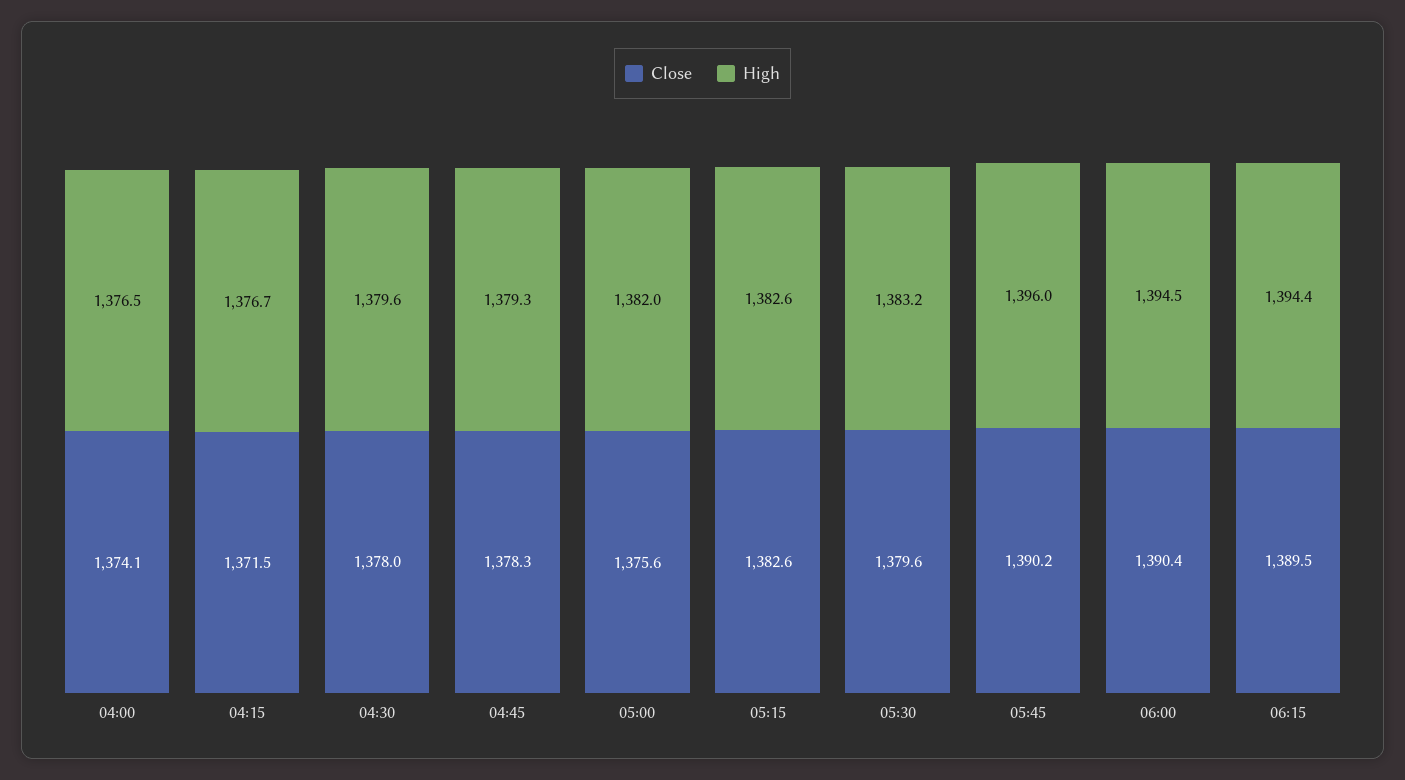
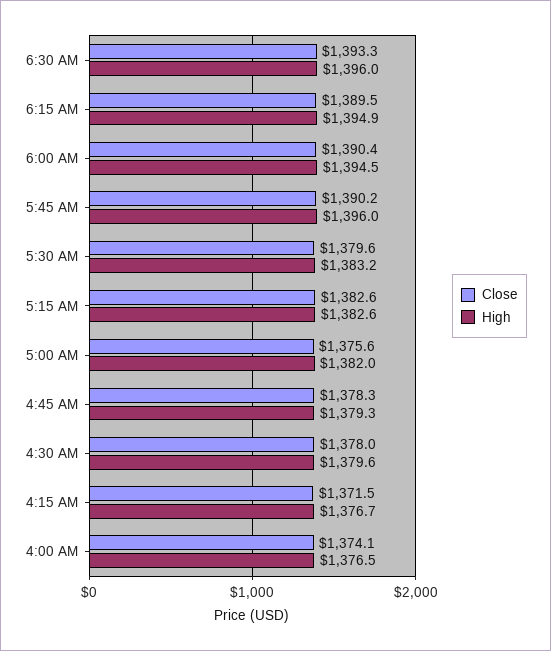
High, 06:15: 1394.4 -> 1394.9
Close, 6:30 AM: none -> 1393.3
High, 6:30 AM: none -> 1396

